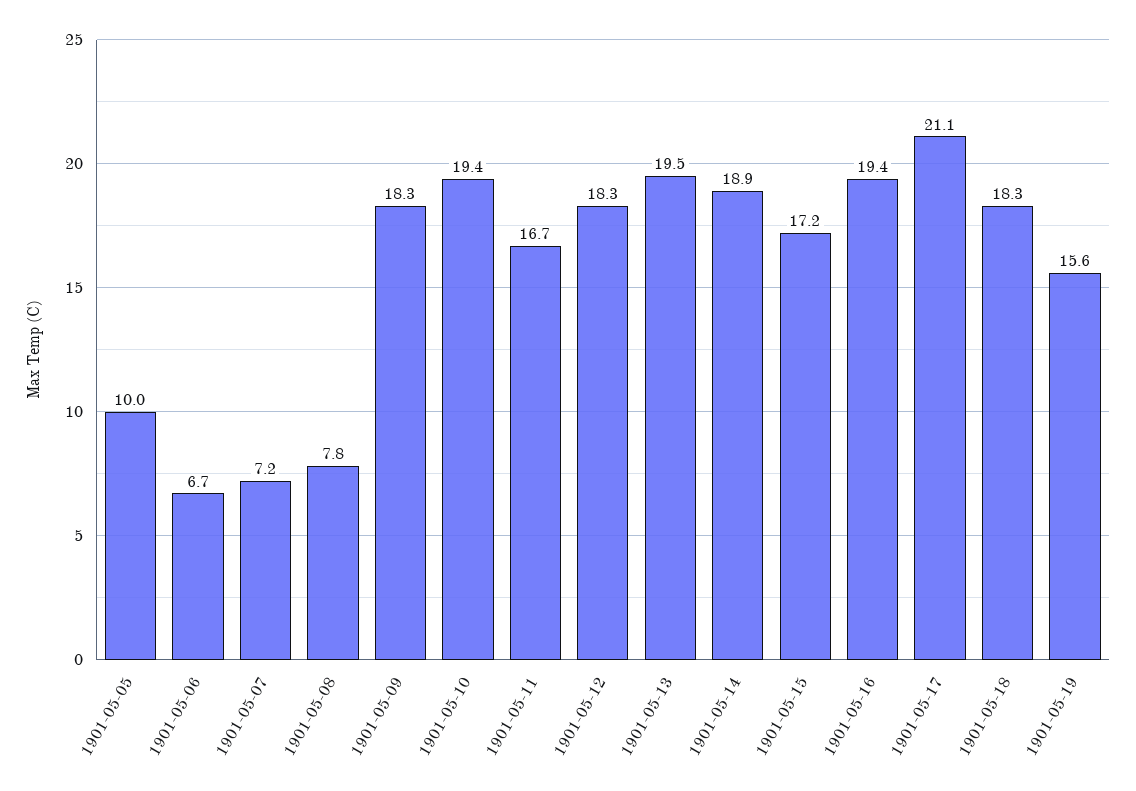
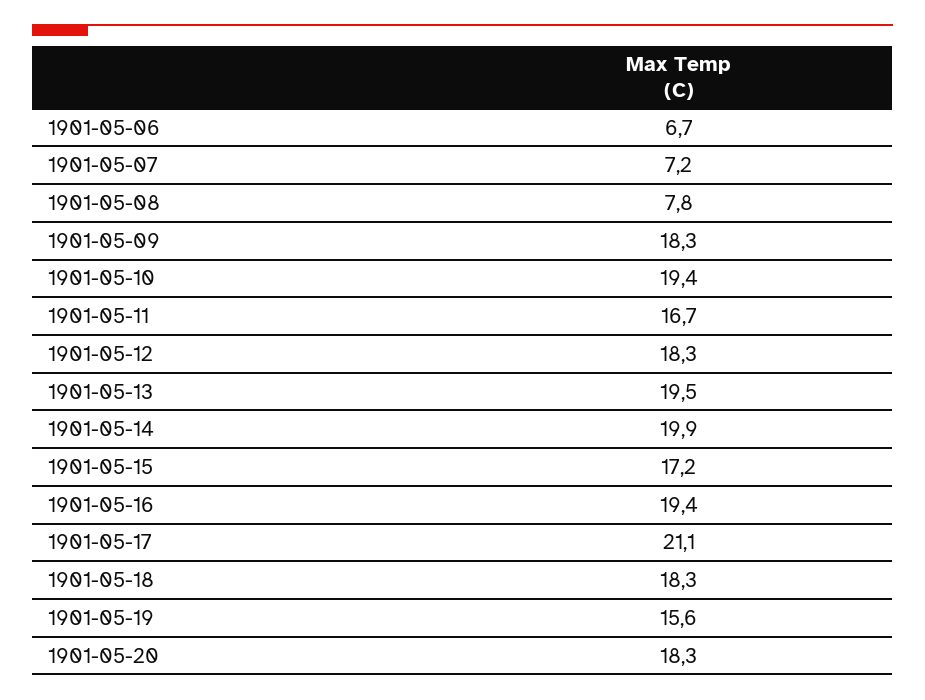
1901-05-05: 10 -> none
1901-05-14: 18.9 -> 19.9
1901-05-20: none -> 18.3

